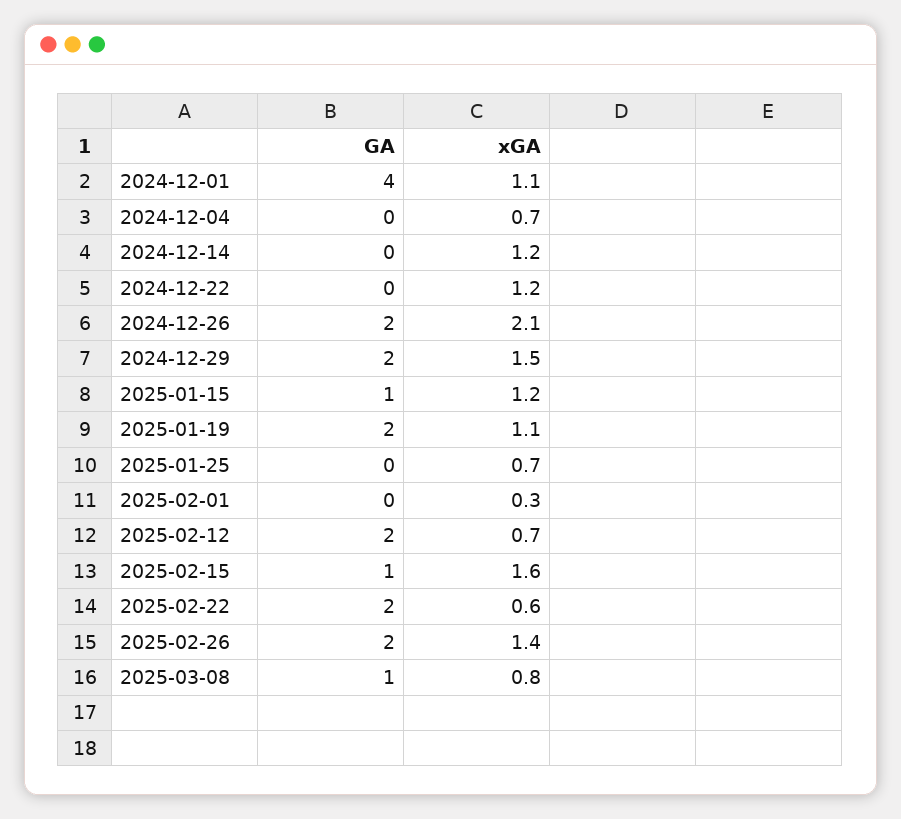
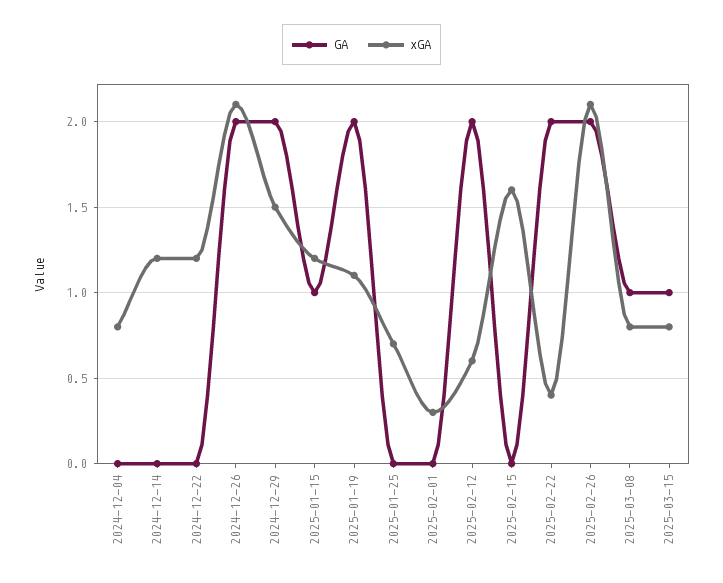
GA, 2024-12-01: 4 -> none
xGA, 2024-12-01: 1.1 -> none
xGA, 2024-12-04: 0.7 -> 0.8
xGA, 2025-02-12: 0.7 -> 0.6
GA, 2025-02-15: 1 -> 0
xGA, 2025-02-22: 0.6 -> 0.4
xGA, 2025-02-26: 1.4 -> 2.1
GA, 2025-03-15: none -> 1
xGA, 2025-03-15: none -> 0.8

